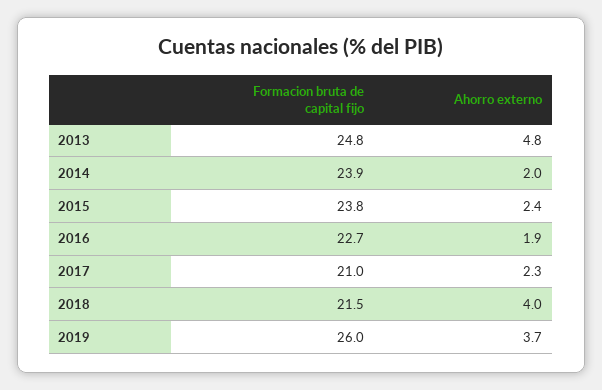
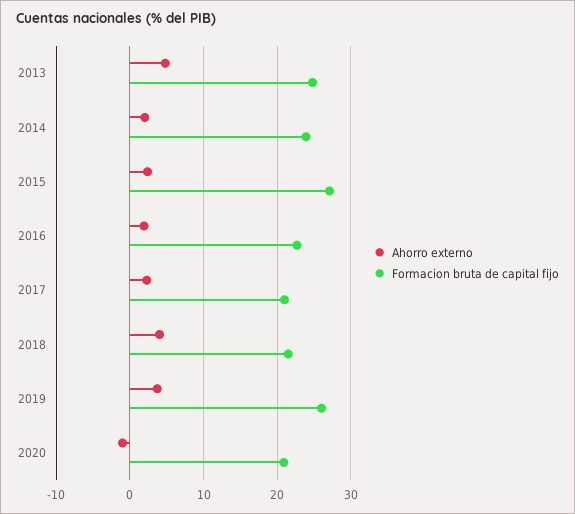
Formacion bruta de capital fijo, 2015: 23.8 -> 27
Ahorro externo, 2020: none -> -1
Formacion bruta de capital fijo, 2020: none -> 21

